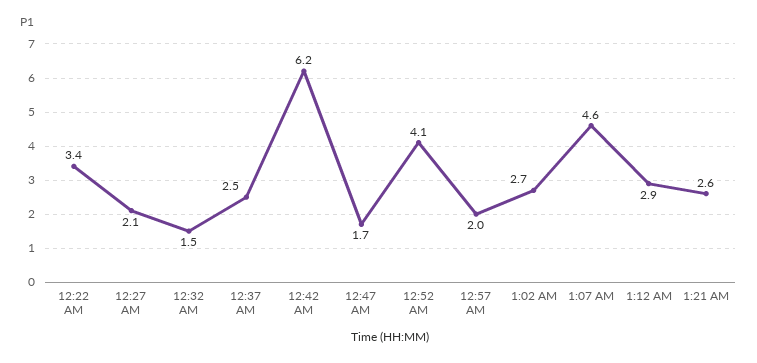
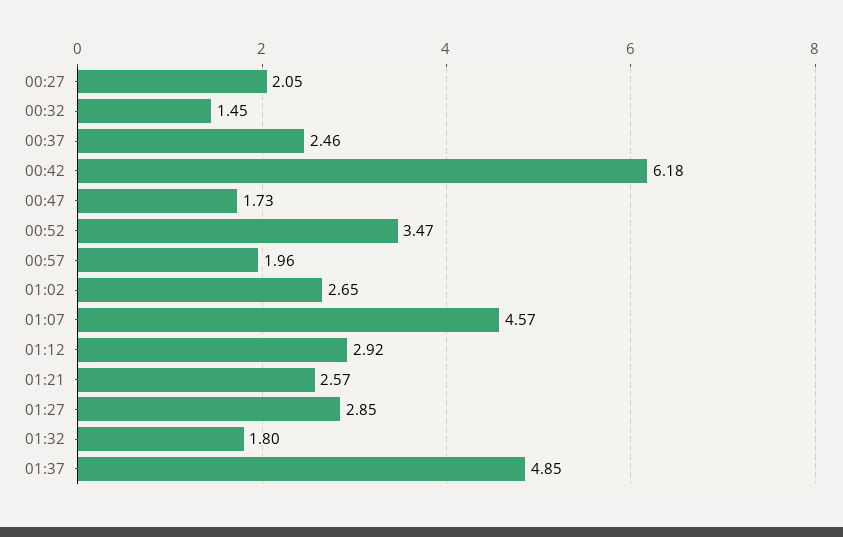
12:22 AM: 3.4 -> none
12:52 AM: 4.1 -> 3.47
01:27: none -> 2.85
01:32: none -> 1.8
01:37: none -> 4.85

